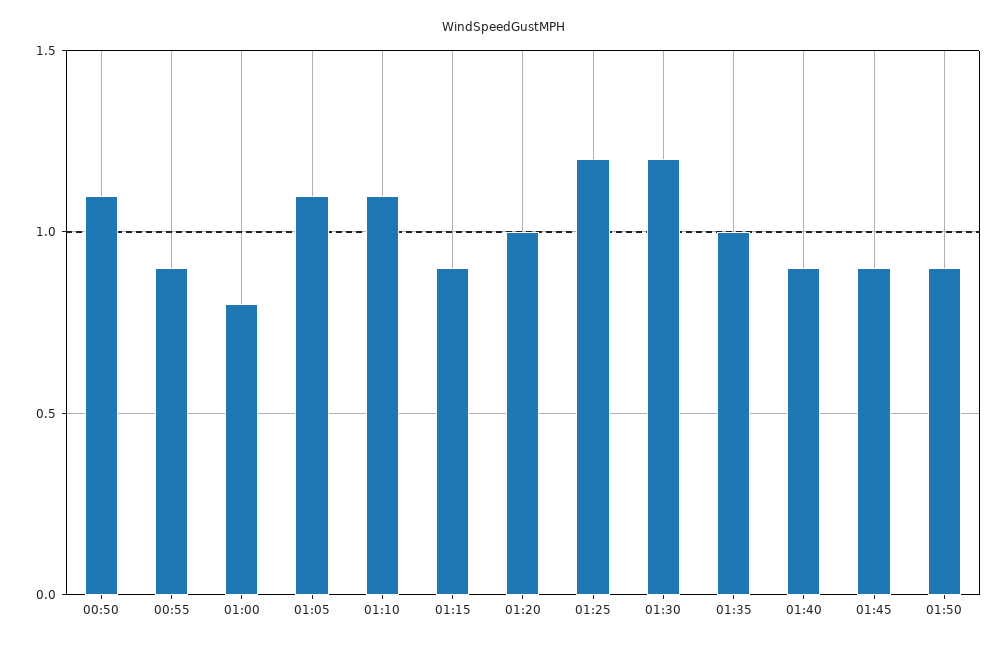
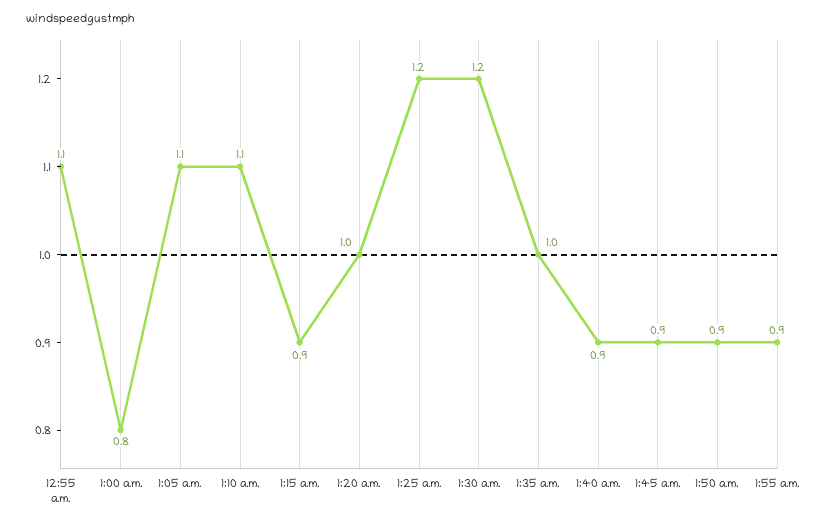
00:50: 1.1 -> none
00:55: 0.9 -> 1.1
1:55 a.m.: none -> 0.9

